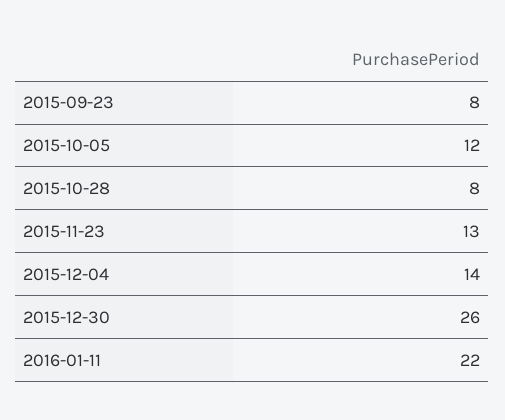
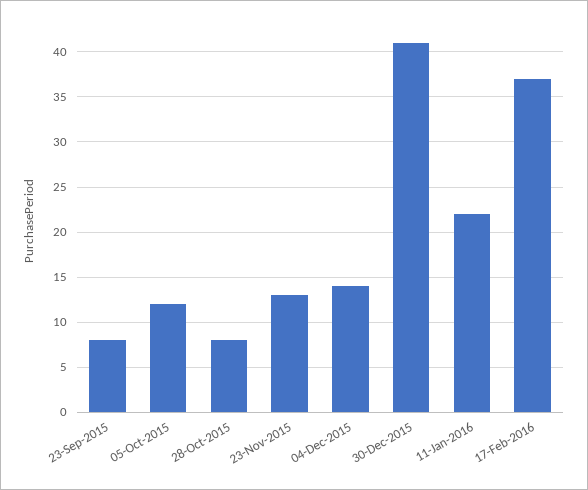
2015-12-30: 26 -> 41
17-Feb-2016: none -> 37

